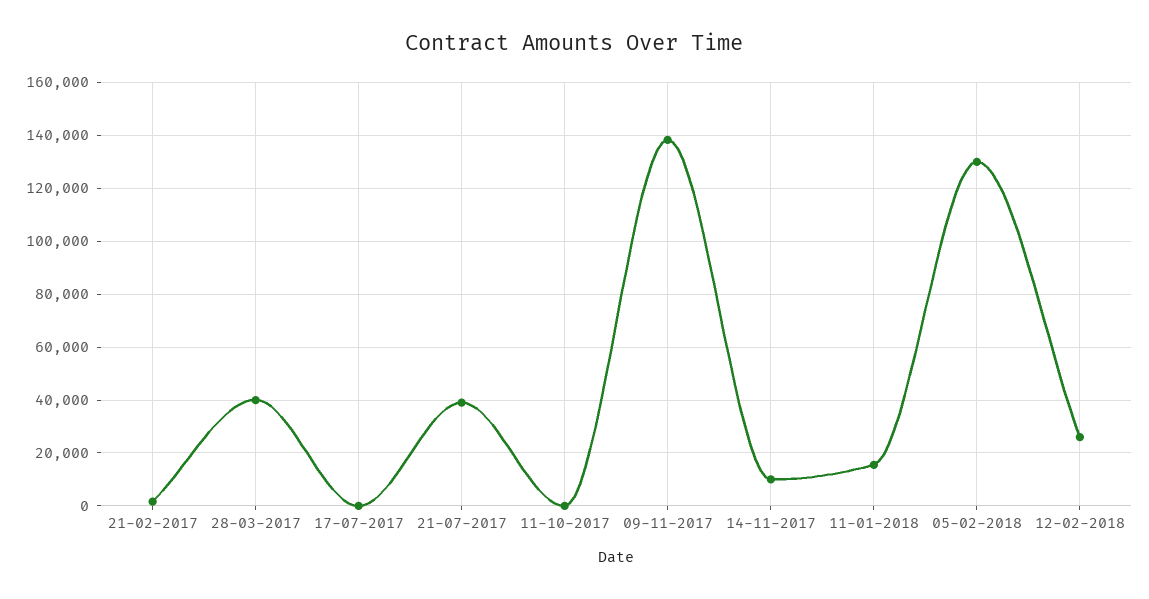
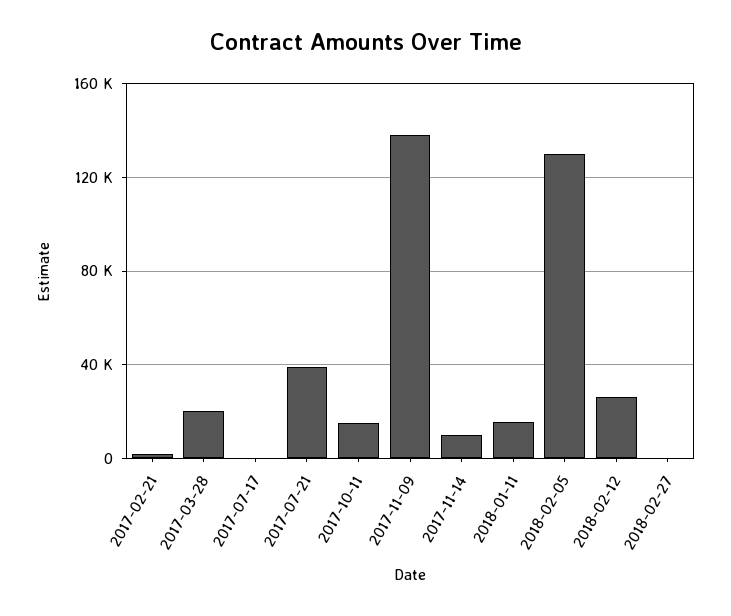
28-03-2017: 40000 -> 20000
11-10-2017: 0 -> 15000
2018-02-27: none -> 0

